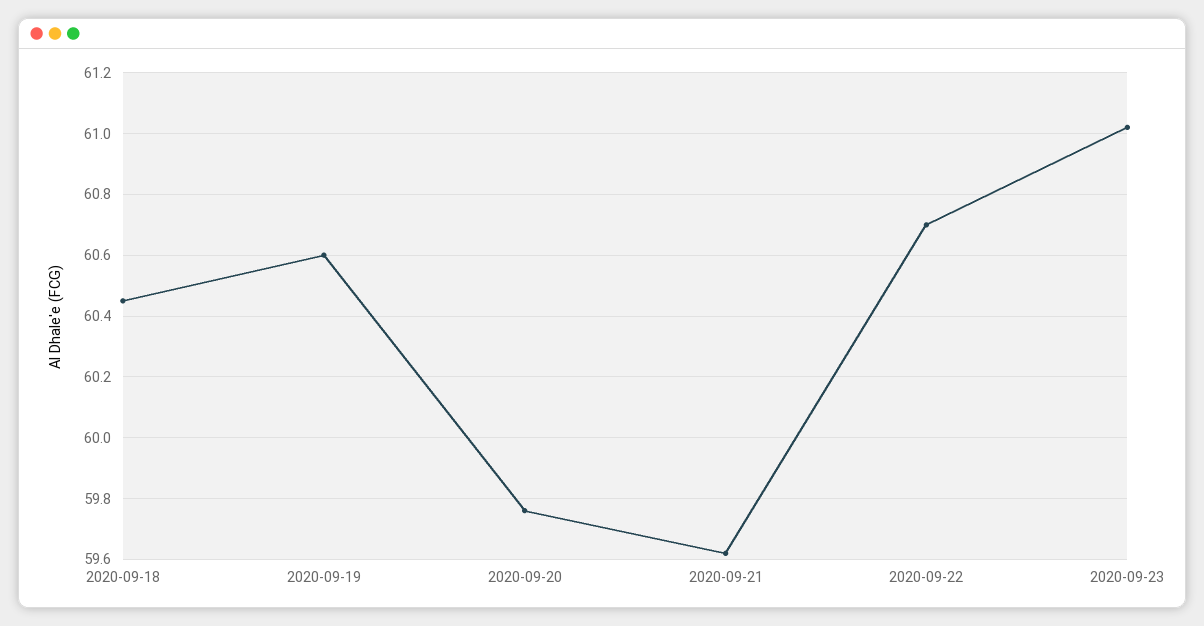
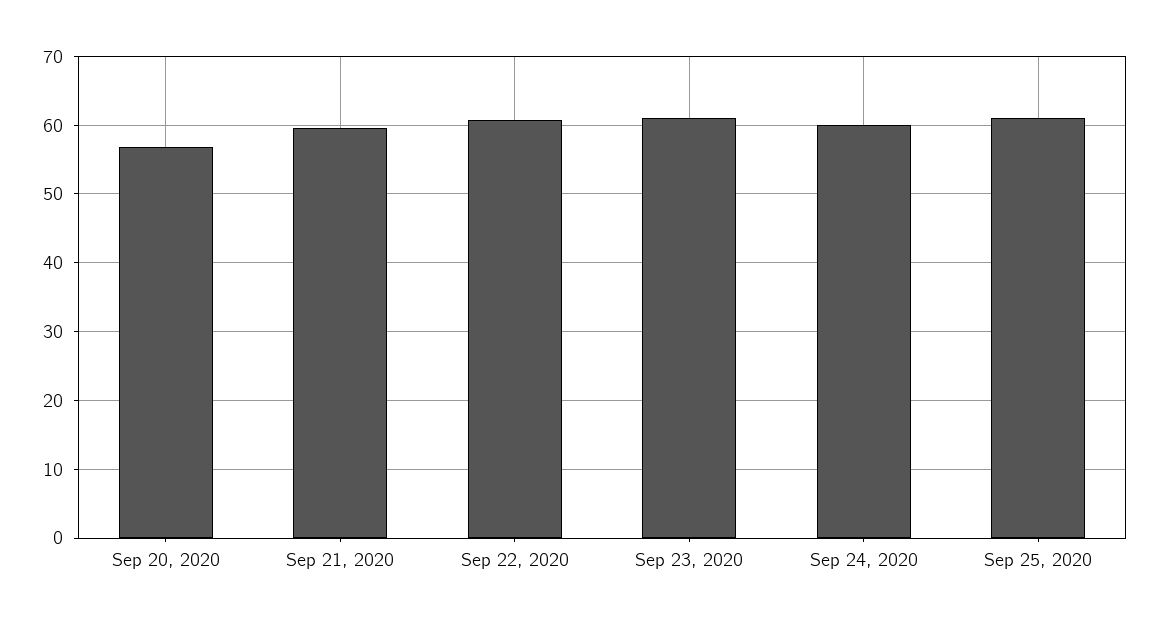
2020-09-18: 60.45 -> none
2020-09-19: 60.6 -> none
2020-09-20: 59.75 -> 57
Sep 24, 2020: none -> 60
Sep 25, 2020: none -> 61

